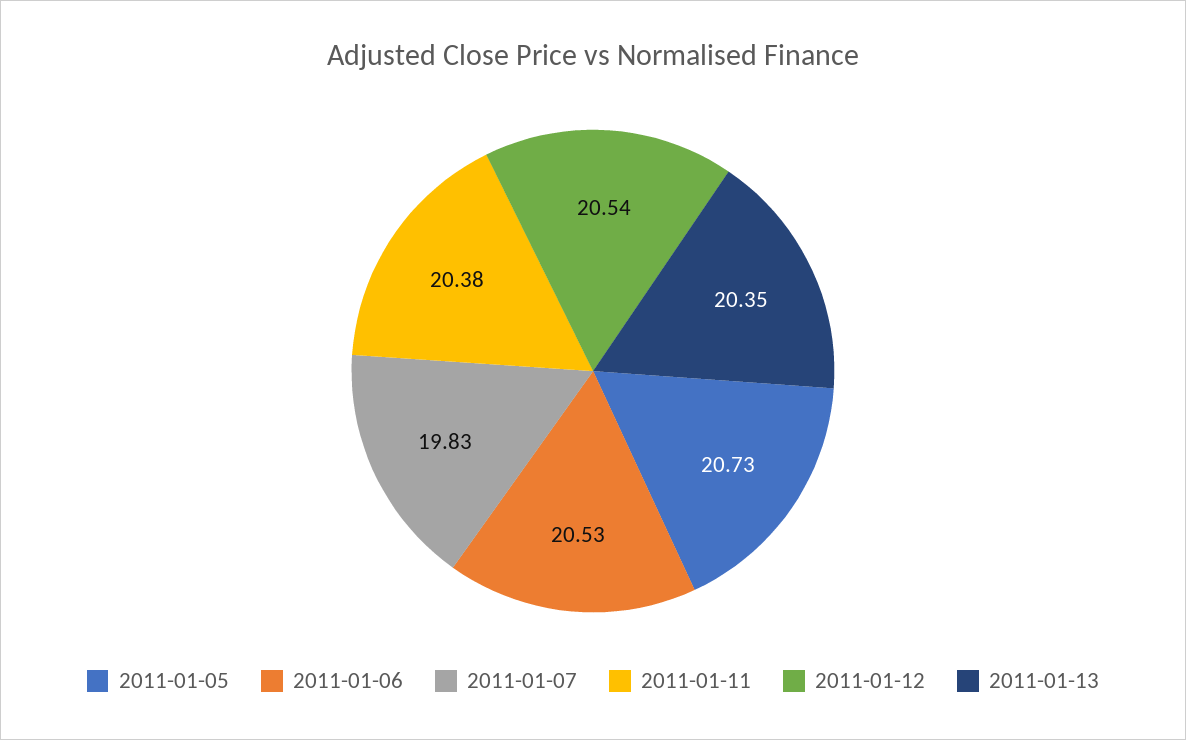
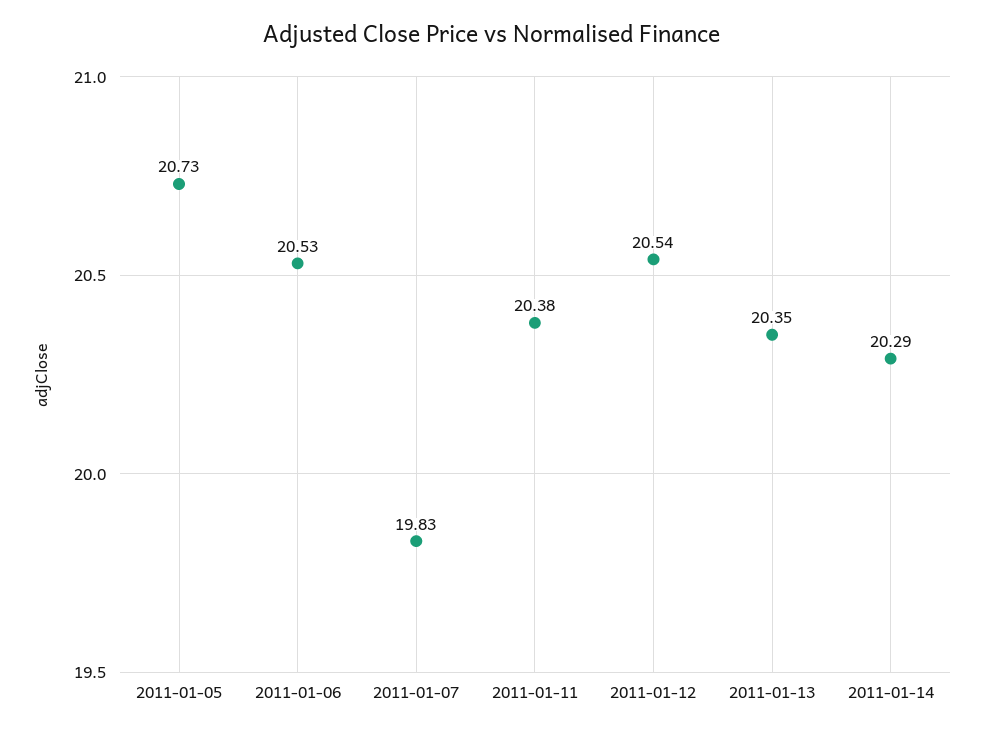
2011-01-14: none -> 20.29

